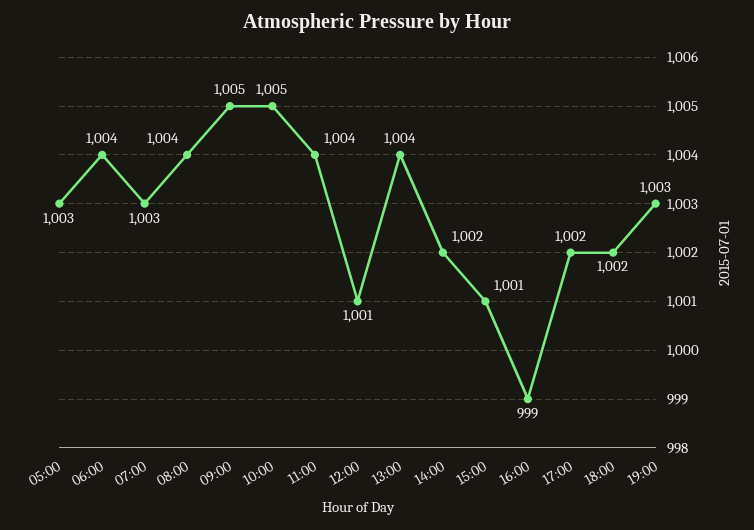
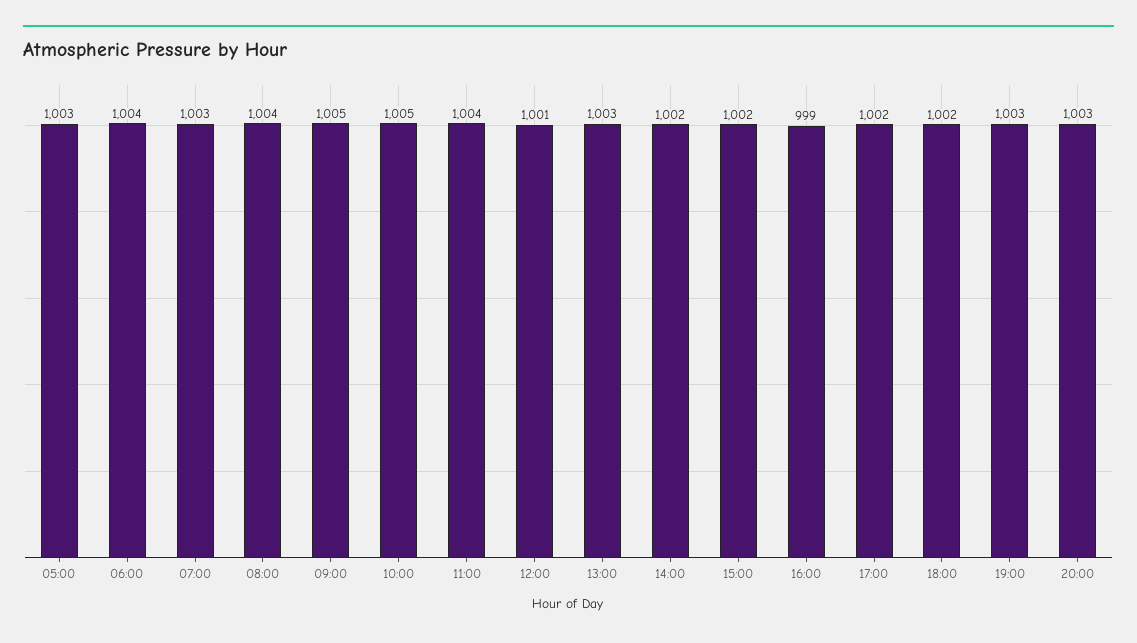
13:00: 1004 -> 1003
15:00: 1001 -> 1002
20:00: none -> 1003

